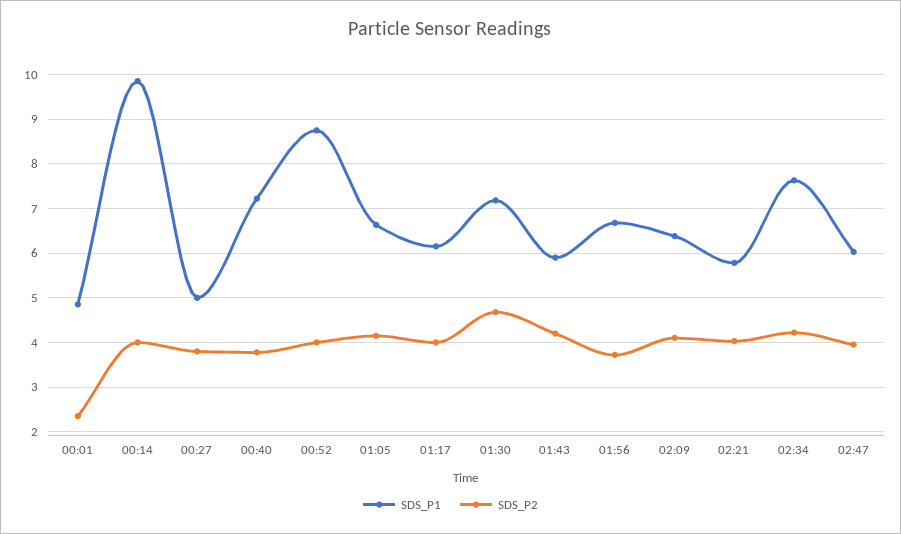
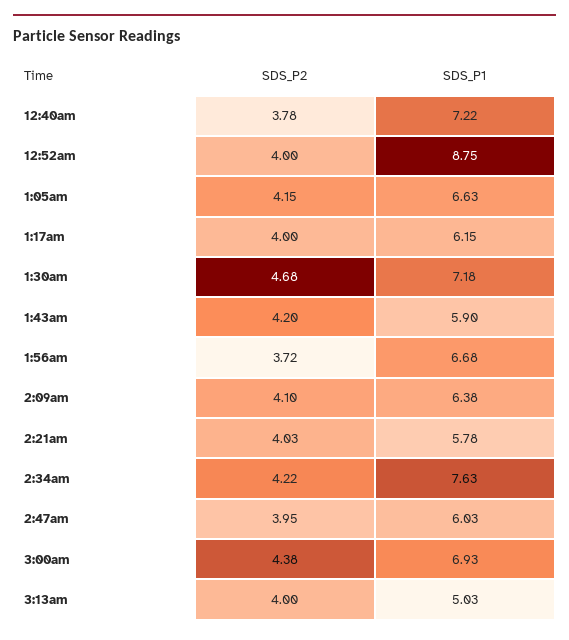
SDS_P1, 00:01: 4.8 -> none
SDS_P2, 00:01: 2.4 -> none
SDS_P1, 00:14: 9.8 -> none
SDS_P2, 00:14: 4 -> none
SDS_P1, 00:27: 5 -> none
SDS_P2, 00:27: 3.8 -> none
SDS_P2, 3:00am: none -> 4.38
SDS_P1, 3:00am: none -> 6.93
SDS_P2, 3:13am: none -> 4
SDS_P1, 3:13am: none -> 5.03

